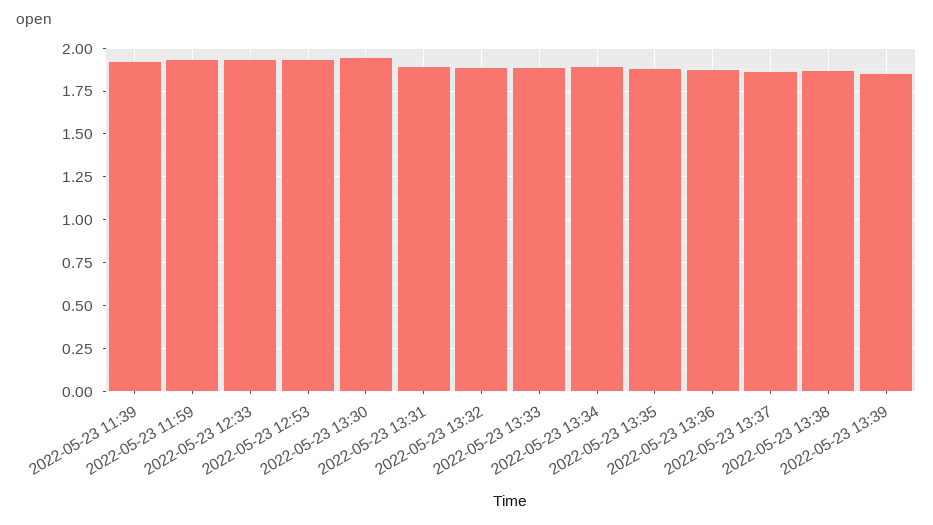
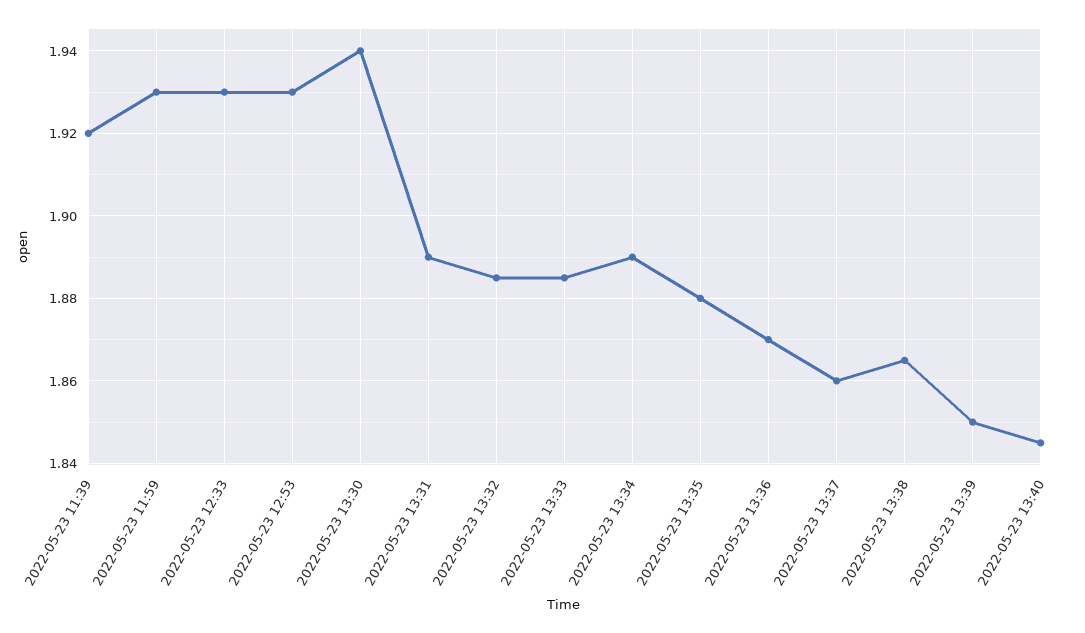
2022-05-23 13:40: none -> 1.845

